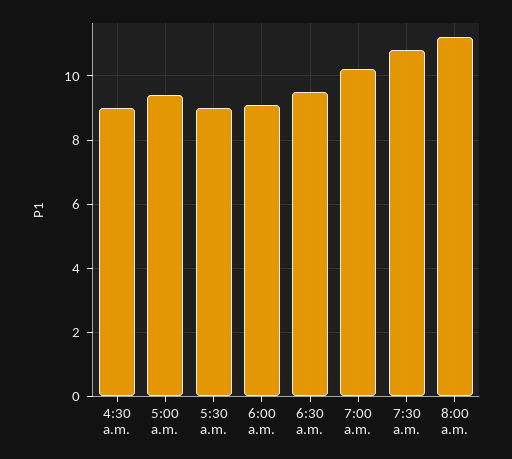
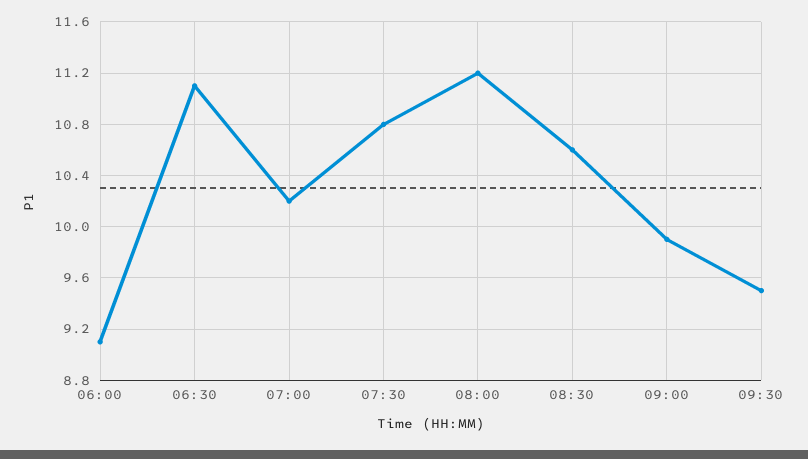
4:30 a.m.: 9 -> none
5:00 a.m.: 9.5 -> none
5:30 a.m.: 9 -> none
6:30 a.m.: 9.5 -> 11.1
08:30: none -> 10.6
09:00: none -> 9.9
09:30: none -> 9.5

